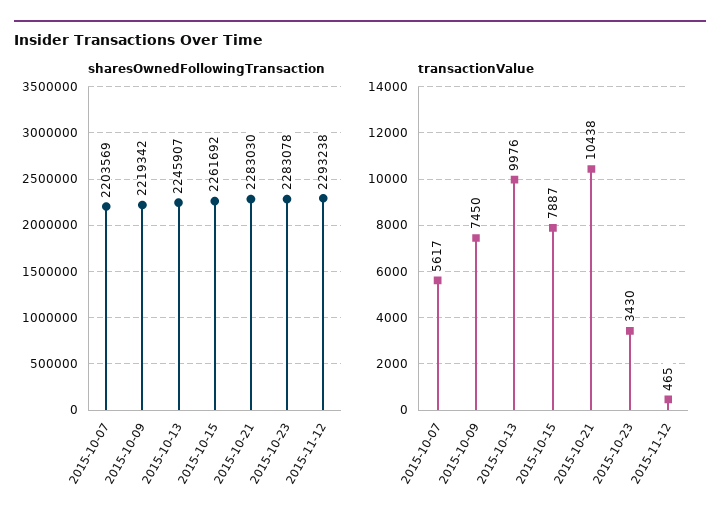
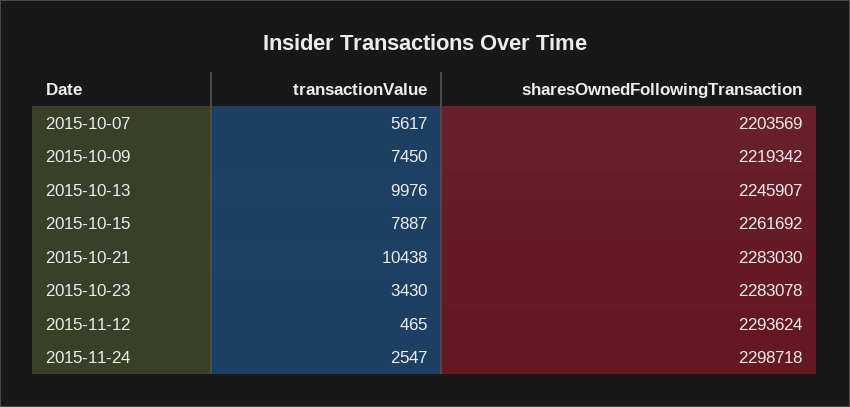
sharesOwnedFollowingTransaction, 2015-11-12: 2293238 -> 2293624
transactionValue, 2015-11-24: none -> 2547
sharesOwnedFollowingTransaction, 2015-11-24: none -> 2298718

